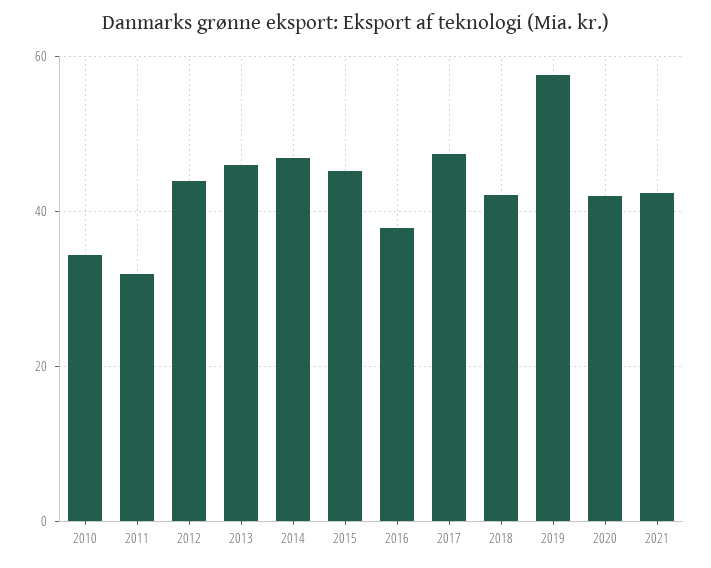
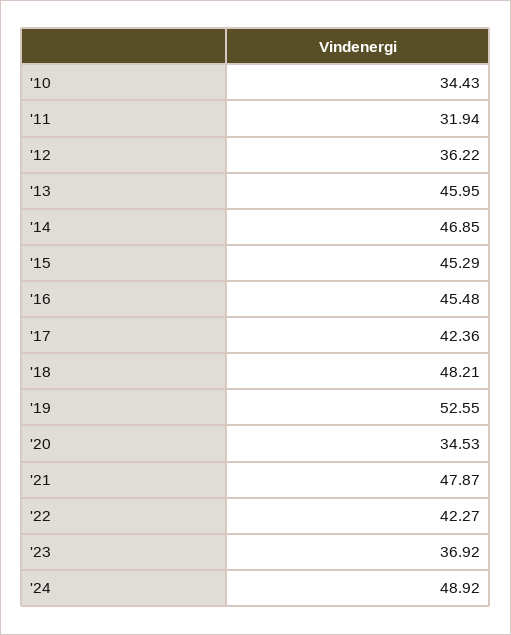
2012: 44 -> 36.22
2016: 38 -> 45.48
2017: 48 -> 42.36
2018: 42 -> 48.21
2019: 58 -> 52.55
2020: 42 -> 34.53
2021: 42 -> 47.87
'22: none -> 42.27
'23: none -> 36.92
'24: none -> 48.92

